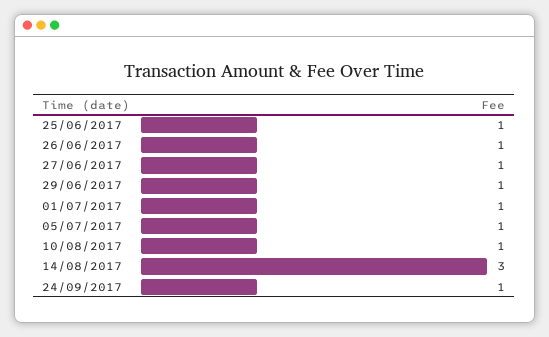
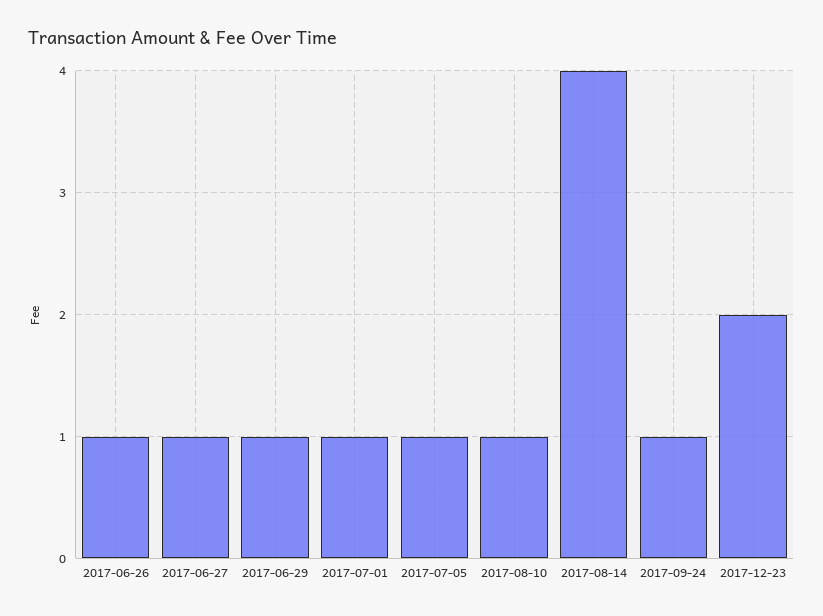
25/06/2017: 1 -> none
14/08/2017: 3 -> 4
2017-12-23: none -> 2

